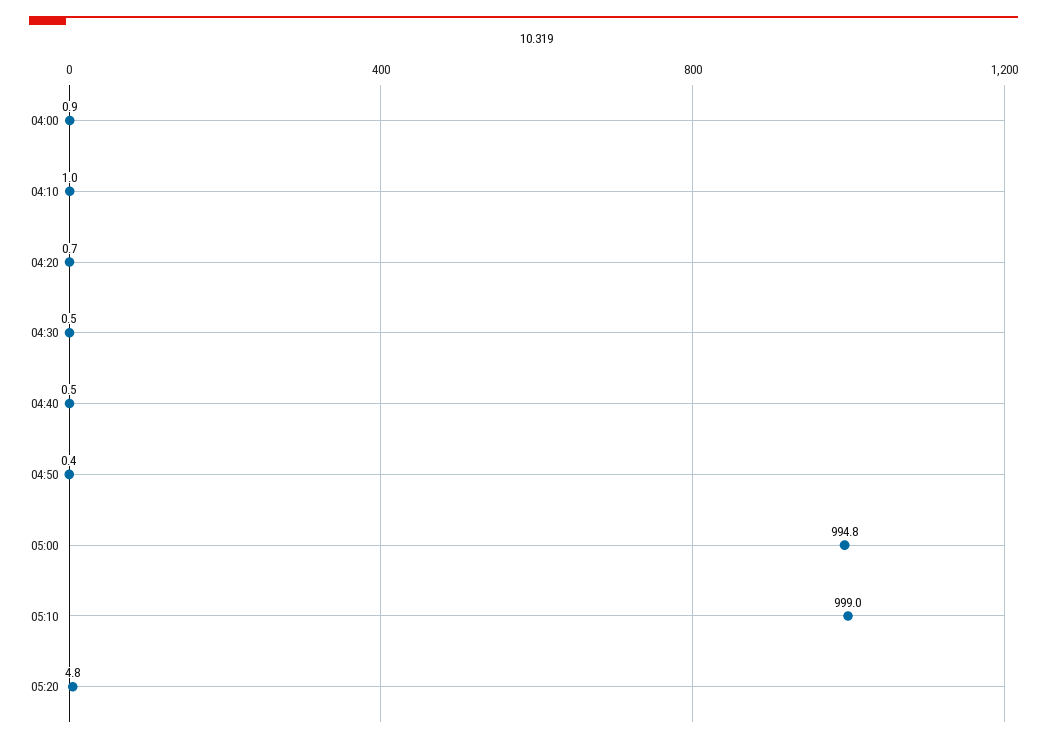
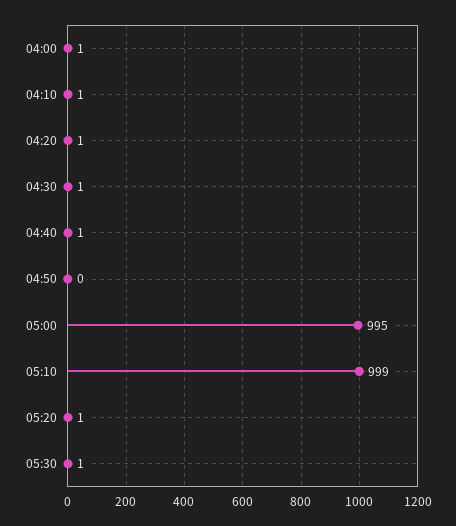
05:20: 4.8 -> 1
05:30: none -> 1

